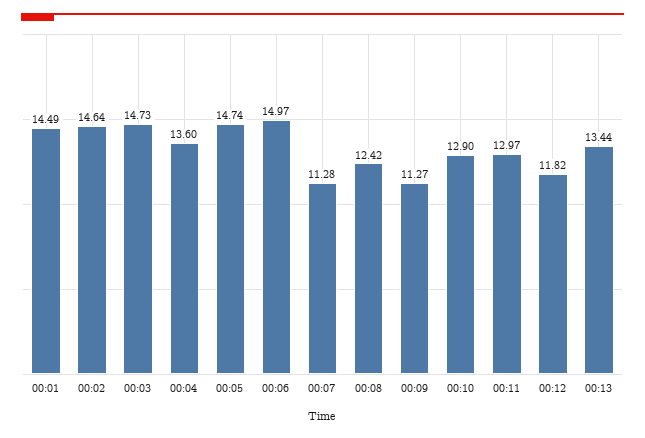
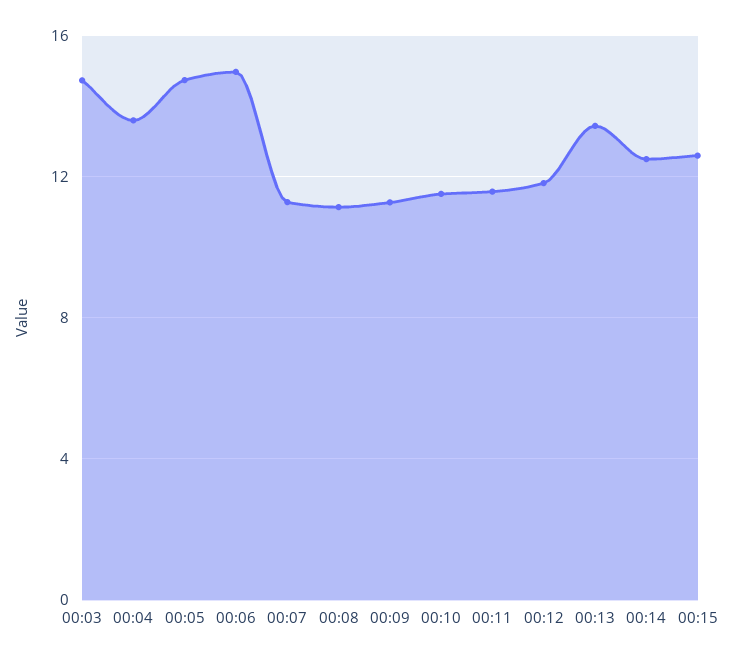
00:01: 14.49 -> none
00:02: 14.64 -> none
00:08: 12.42 -> 11
00:10: 12.9 -> 11.5
00:11: 12.97 -> 11.5
00:14: none -> 12.5
00:15: none -> 12.5

